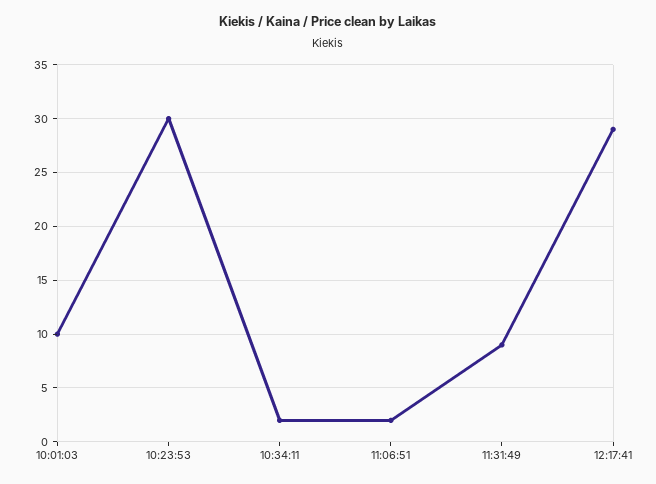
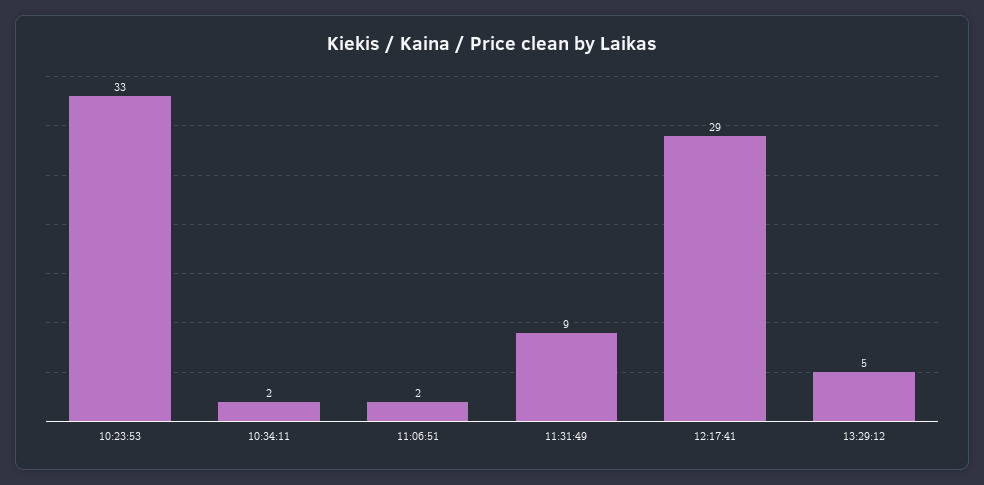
10:01:03: 10 -> none
10:23:53: 30 -> 33
13:29:12: none -> 5

